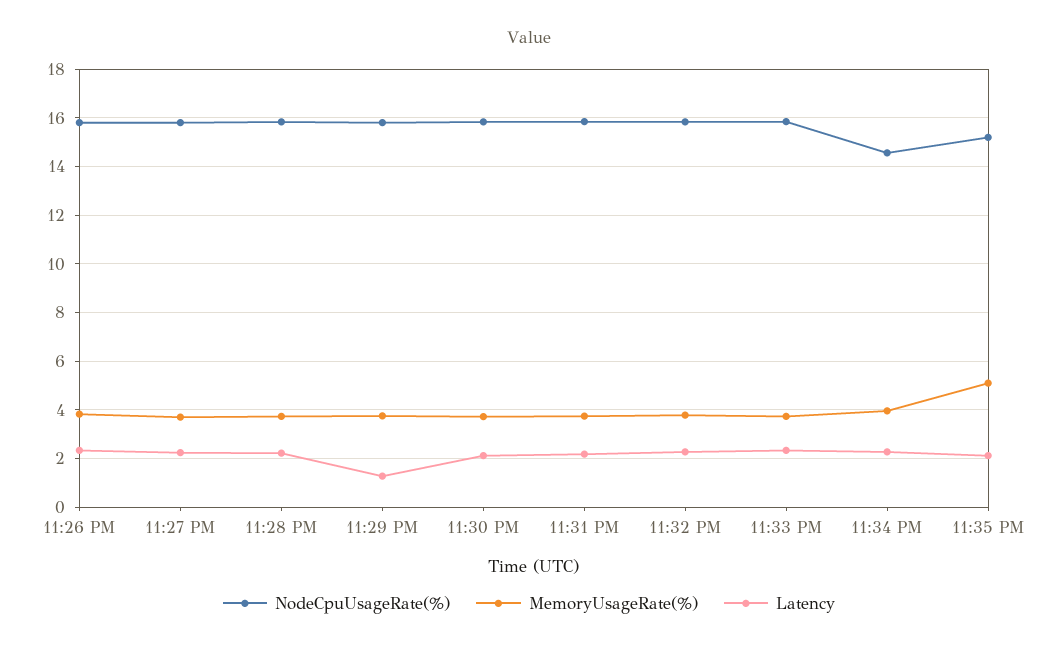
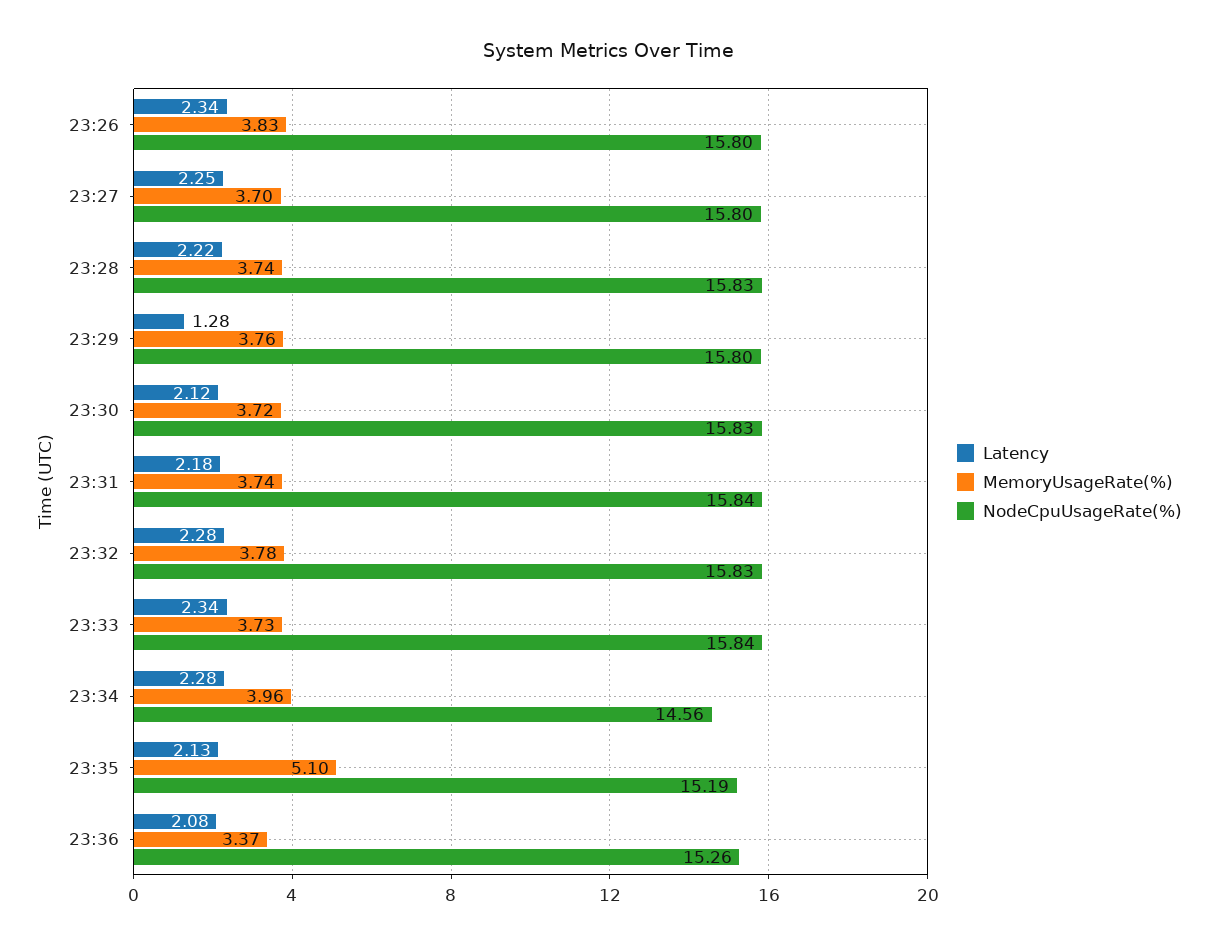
Latency, 23:36: none -> 2.08
MemoryUsageRate(%), 23:36: none -> 3.37
NodeCpuUsageRate(%), 23:36: none -> 15.26

